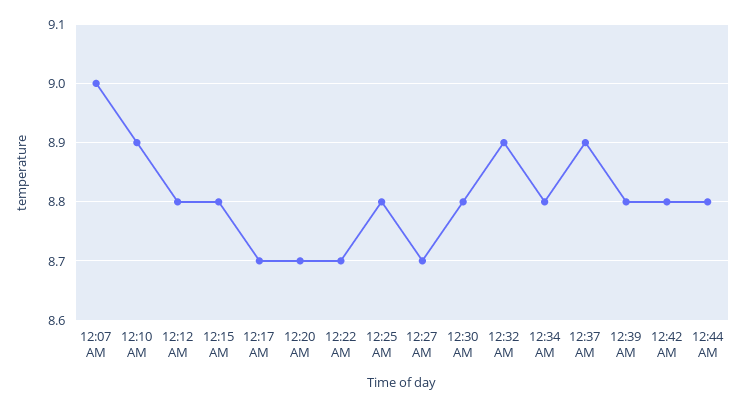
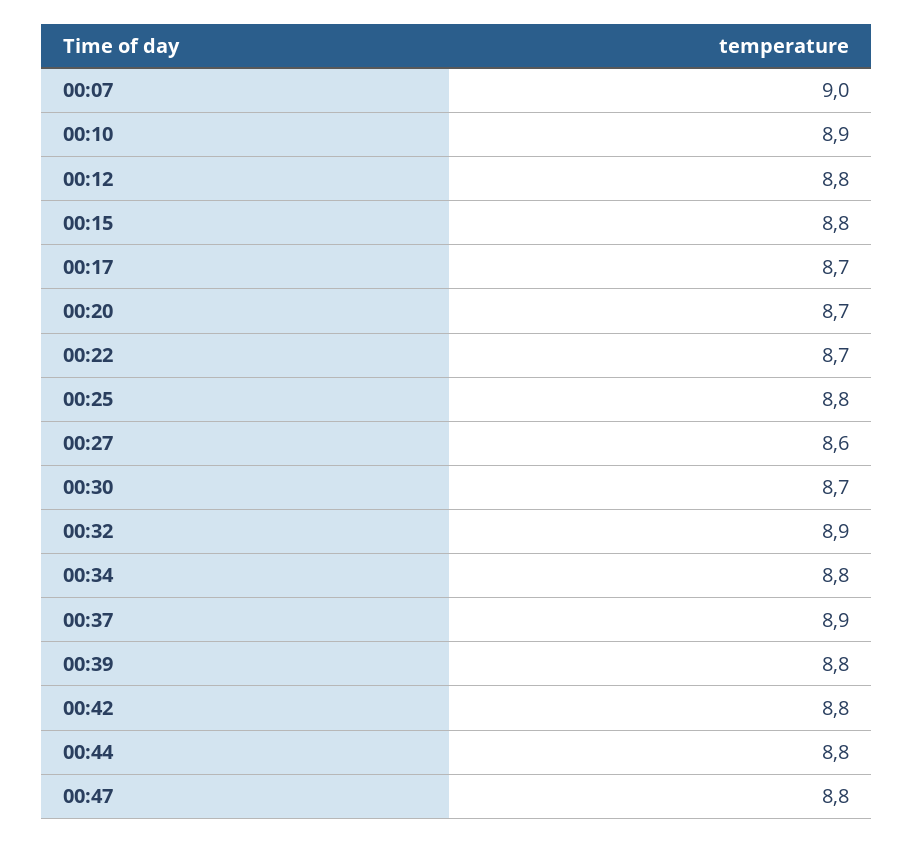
12:27 AM: 8.7 -> 8.6
12:30 AM: 8.8 -> 8.7
00:47: none -> 8.8

